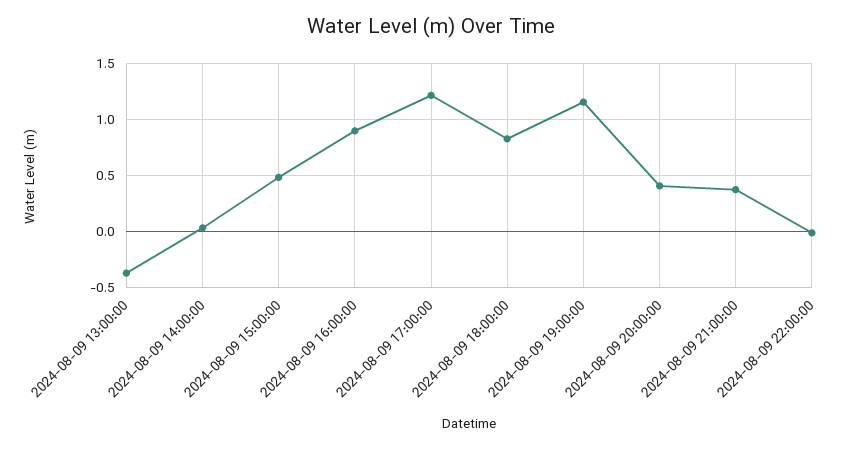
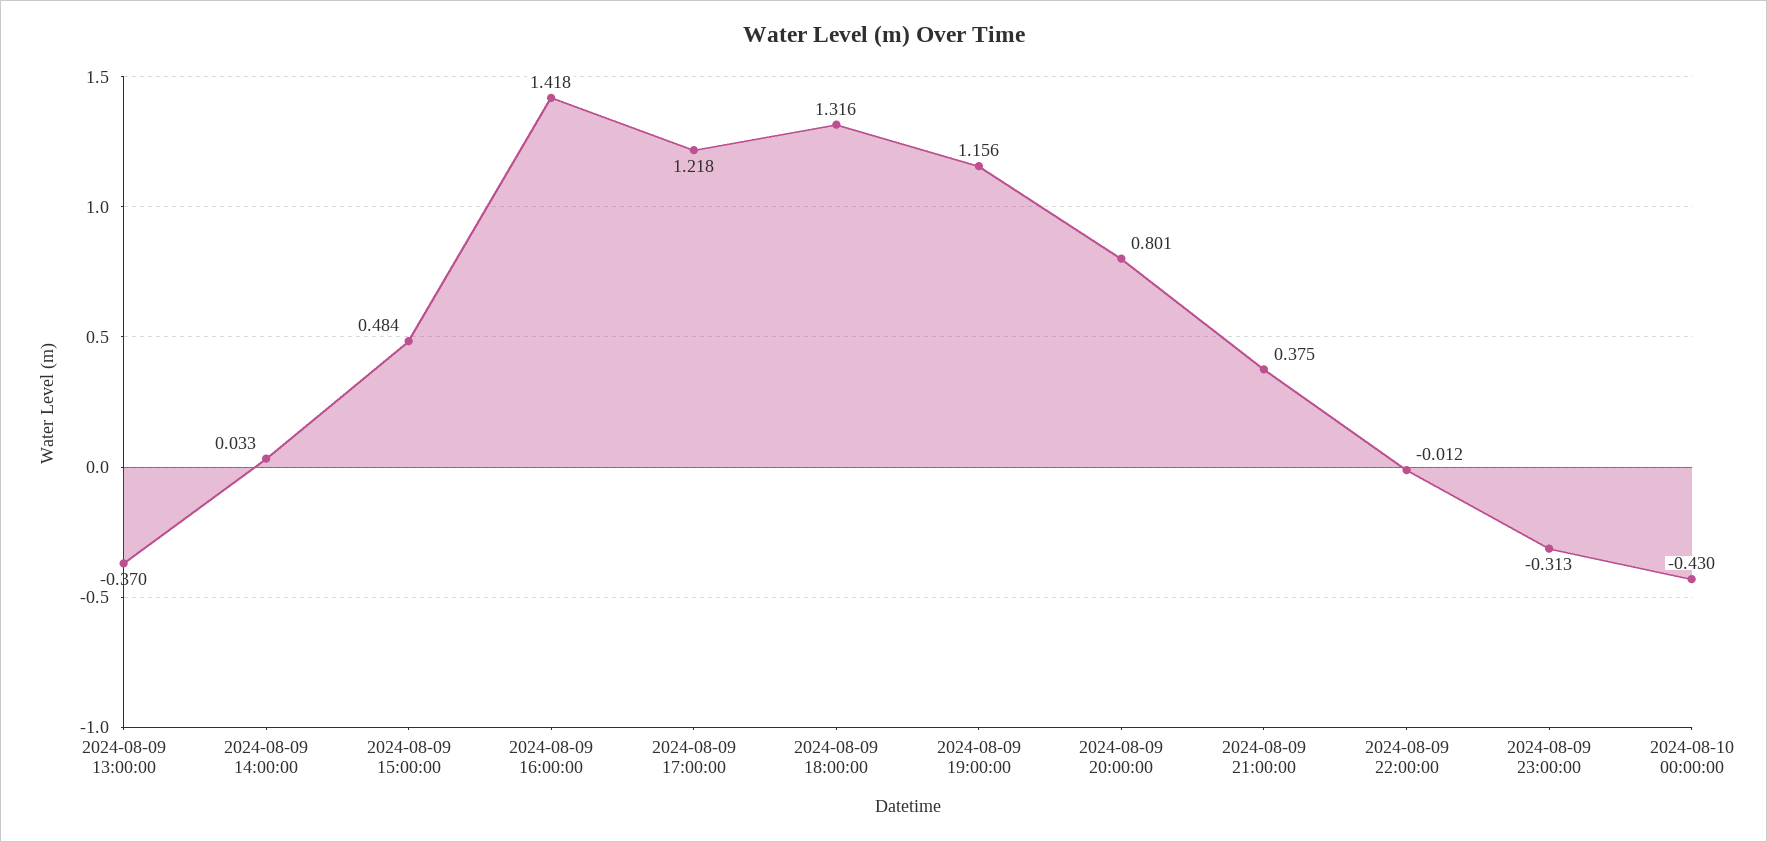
2024-08-09 16:00:00: 0.9 -> 1.418
2024-08-09 18:00:00: 0.8 -> 1.316
2024-08-09 20:00:00: 0.4 -> 0.801
2024-08-09 23:00:00: none -> -0.313
2024-08-10 00:00:00: none -> -0.43

